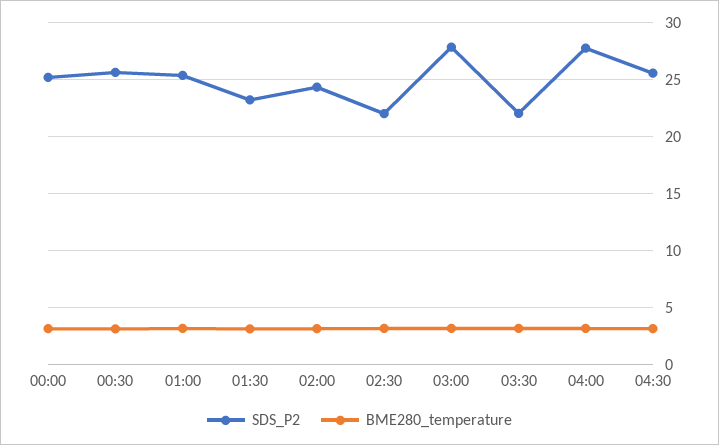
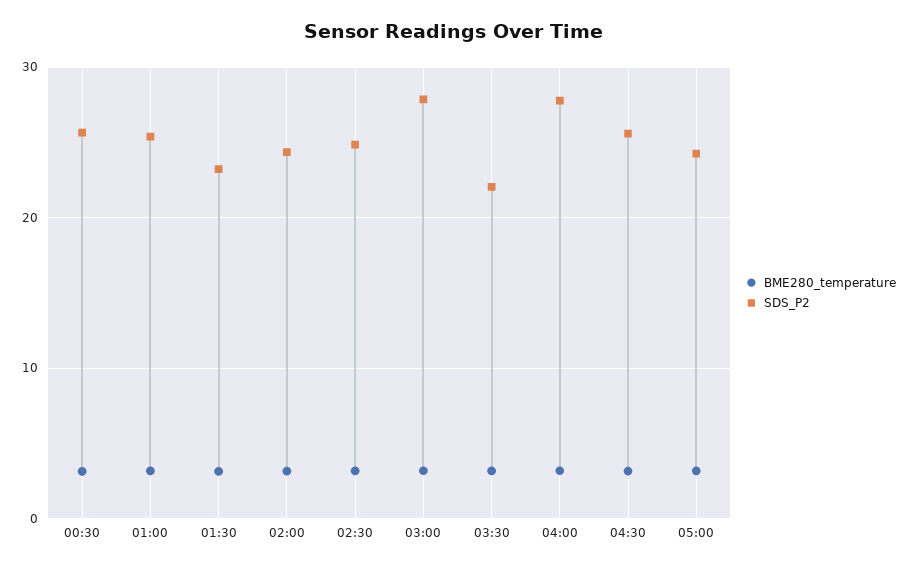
SDS_P2, 00:00: 25 -> none
BME280_temperature, 00:00: 3 -> none
SDS_P2, 02:30: 22 -> 25
BME280_temperature, 05:00: none -> 3
SDS_P2, 05:00: none -> 24

